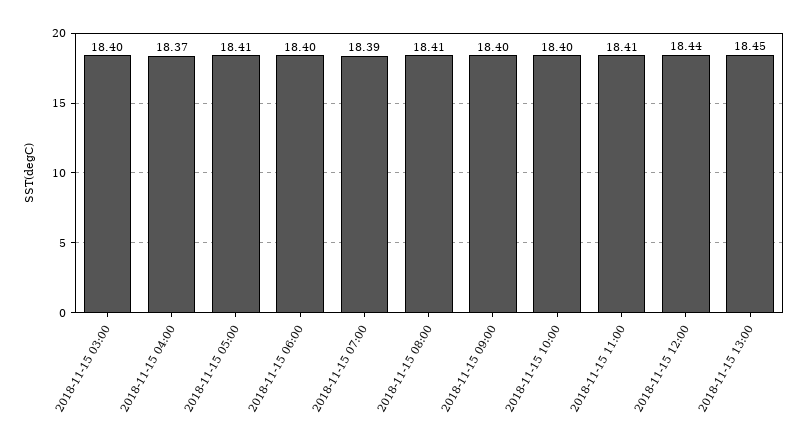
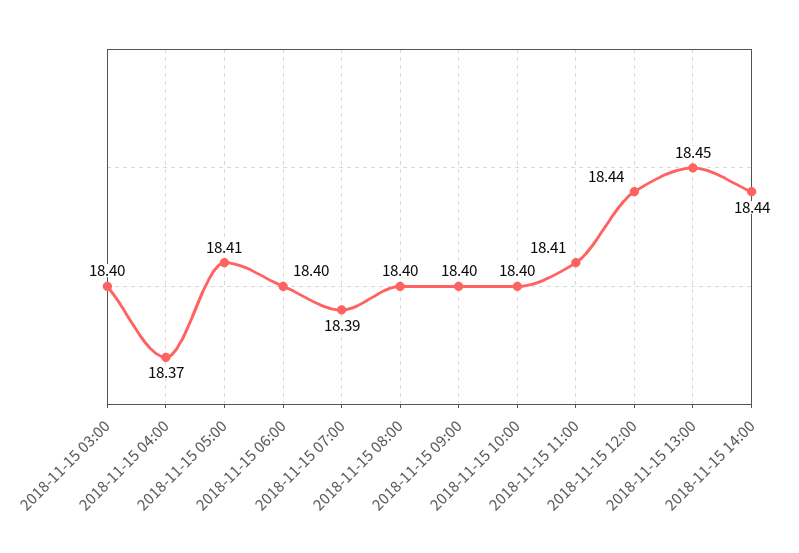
2018-11-15 08:00: 18.41 -> 18.4
2018-11-15 14:00: none -> 18.44

